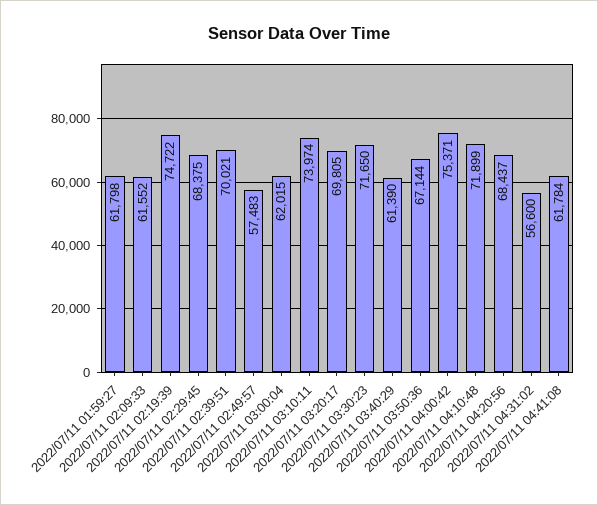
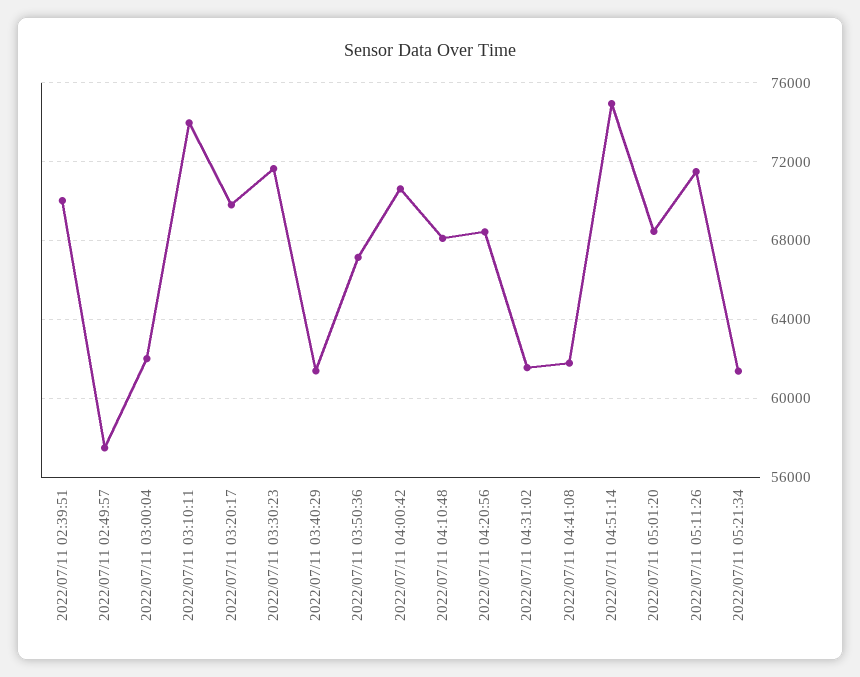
2022/07/11 01:59:27: 61798 -> none
2022/07/11 02:09:33: 61552 -> none
2022/07/11 02:19:39: 74722 -> none
2022/07/11 02:29:45: 68375 -> none
2022/07/11 04:00:42: 75371 -> 70500
2022/07/11 04:10:48: 71899 -> 68000
2022/07/11 04:31:02: 56600 -> 61500
2022/07/11 04:51:14: none -> 75000
2022/07/11 05:01:20: none -> 68500
2022/07/11 05:11:26: none -> 71500
2022/07/11 05:21:34: none -> 61500

